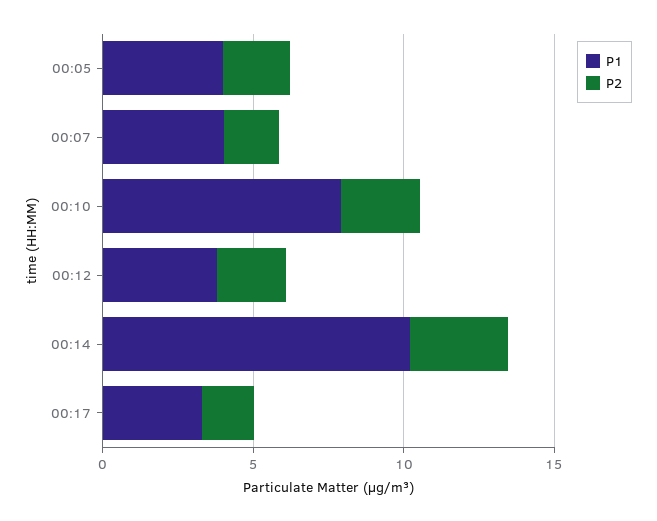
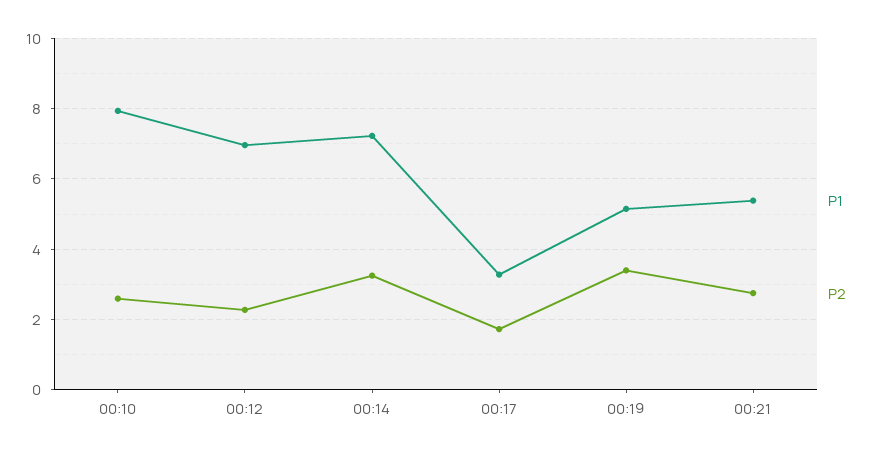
P1, 00:05: 4 -> none
P2, 00:05: 2 -> none
P1, 00:07: 4 -> none
P2, 00:07: 2 -> none
P1, 00:12: 4 -> 7
P1, 00:14: 10 -> 7.2
P1, 00:19: none -> 5.2
P2, 00:19: none -> 3.4
P1, 00:21: none -> 5.4
P2, 00:21: none -> 2.8

